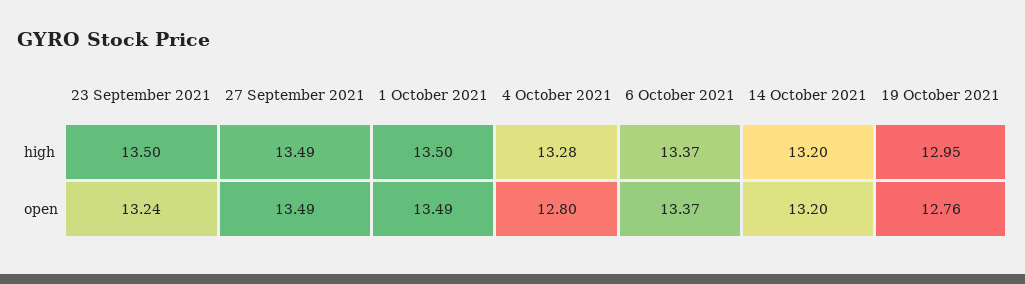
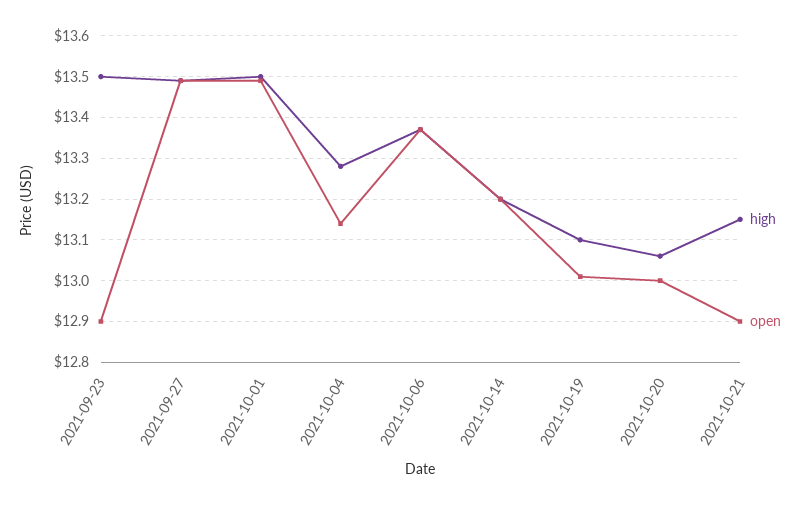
high, 19 October 2021: 12.95 -> 13.1
open, 23 September 2021: 13.24 -> 12.9
open, 4 October 2021: 12.8 -> 13.15
open, 19 October 2021: 12.76 -> 13
high, 2021-10-20: none -> 13.05
open, 2021-10-20: none -> 13
high, 2021-10-21: none -> 13.15
open, 2021-10-21: none -> 12.9

